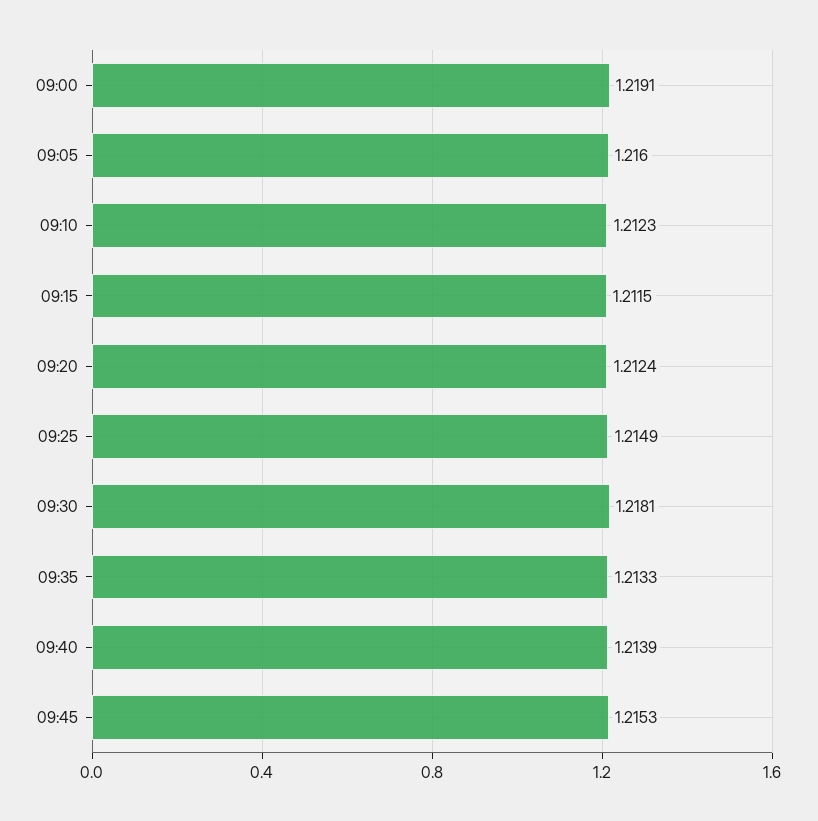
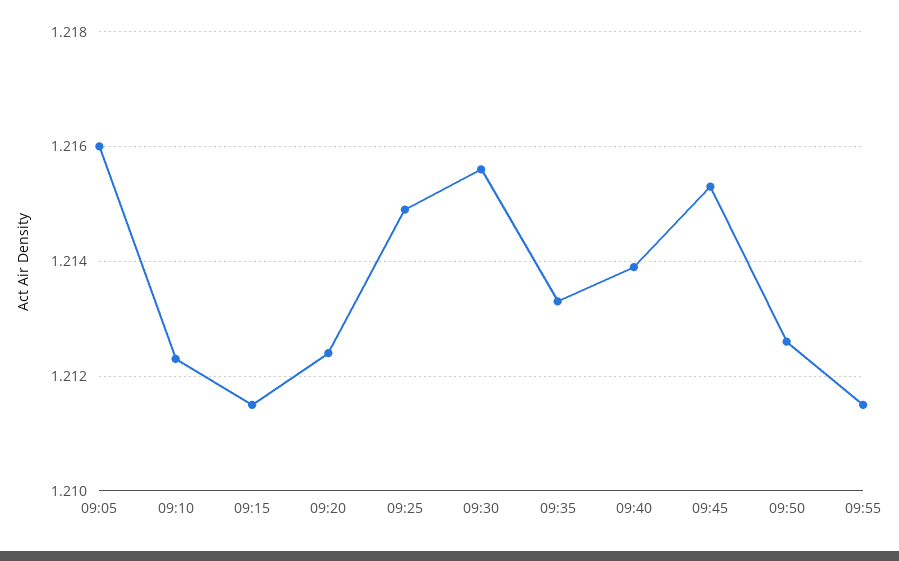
09:00: 1.2191 -> none
09:30: 1.2181 -> 1.2155
09:50: none -> 1.2125
09:55: none -> 1.2115

